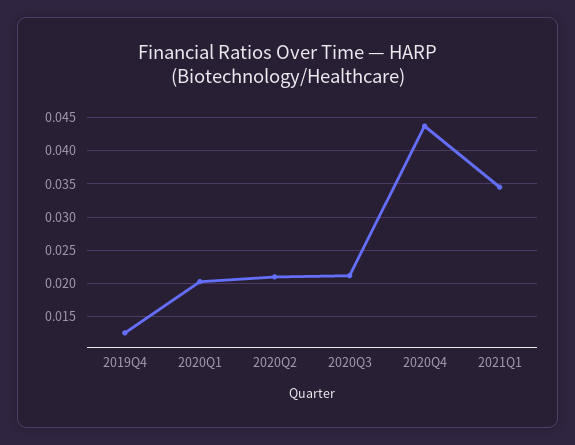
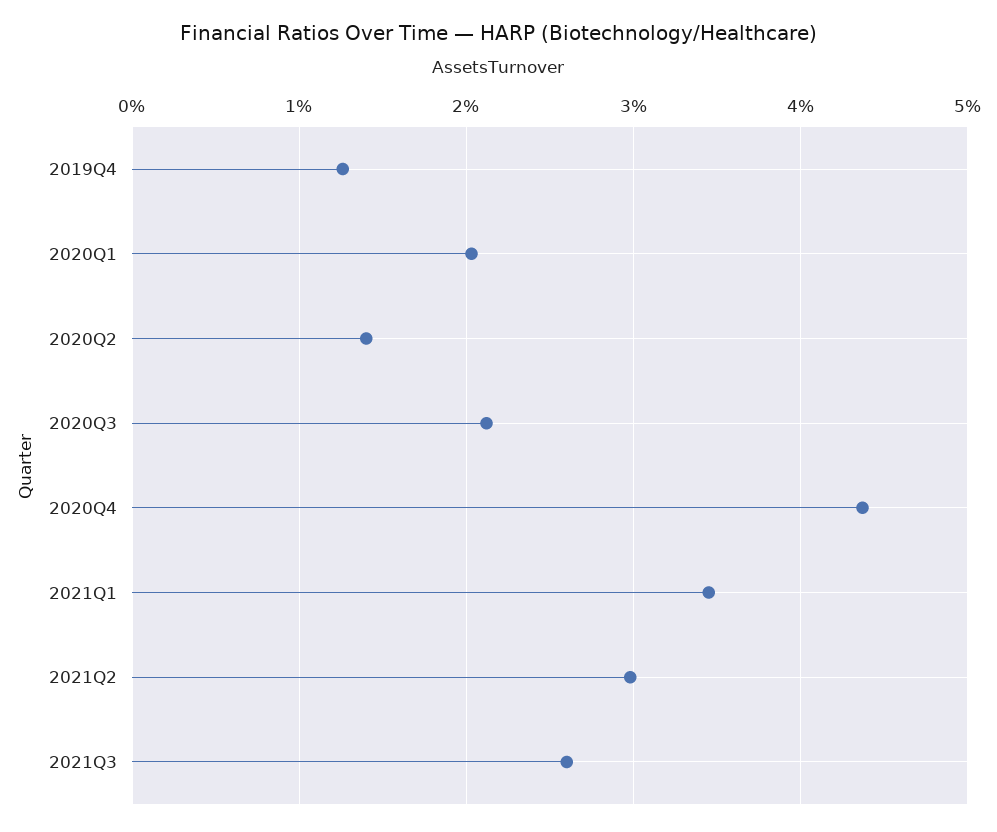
2020Q2: 0.021 -> 0.014
2021Q2: none -> 0.03
2021Q3: none -> 0.026

